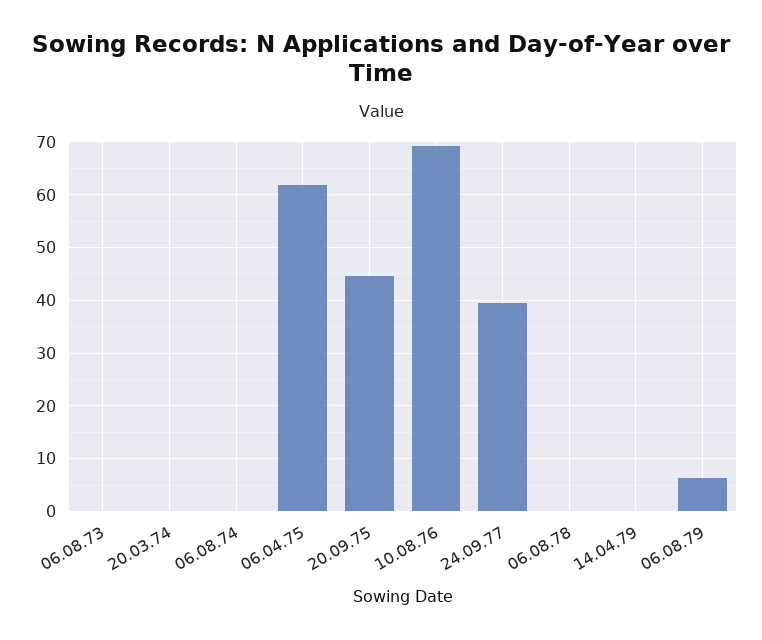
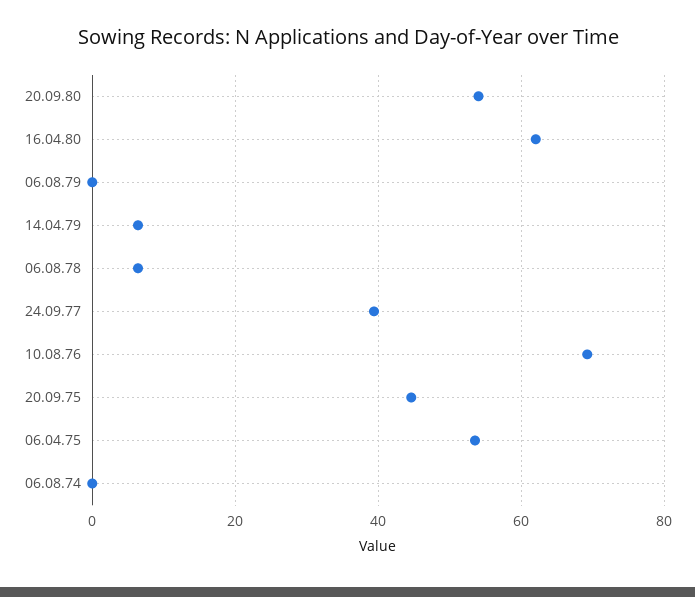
06.08.73: 0 -> none
20.03.74: 0 -> none
06.04.75: 62 -> 54
06.08.78: 0 -> 6
14.04.79: 0 -> 6
06.08.79: 6 -> 0
20.09.80: none -> 54
16.04.80: none -> 62

